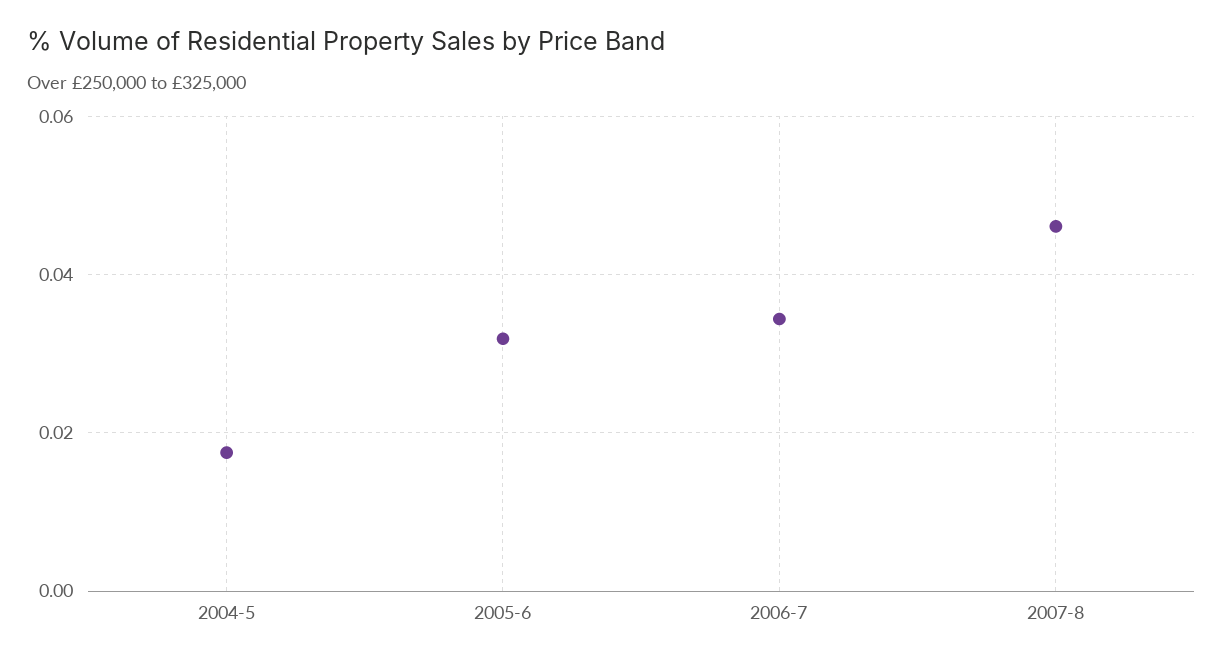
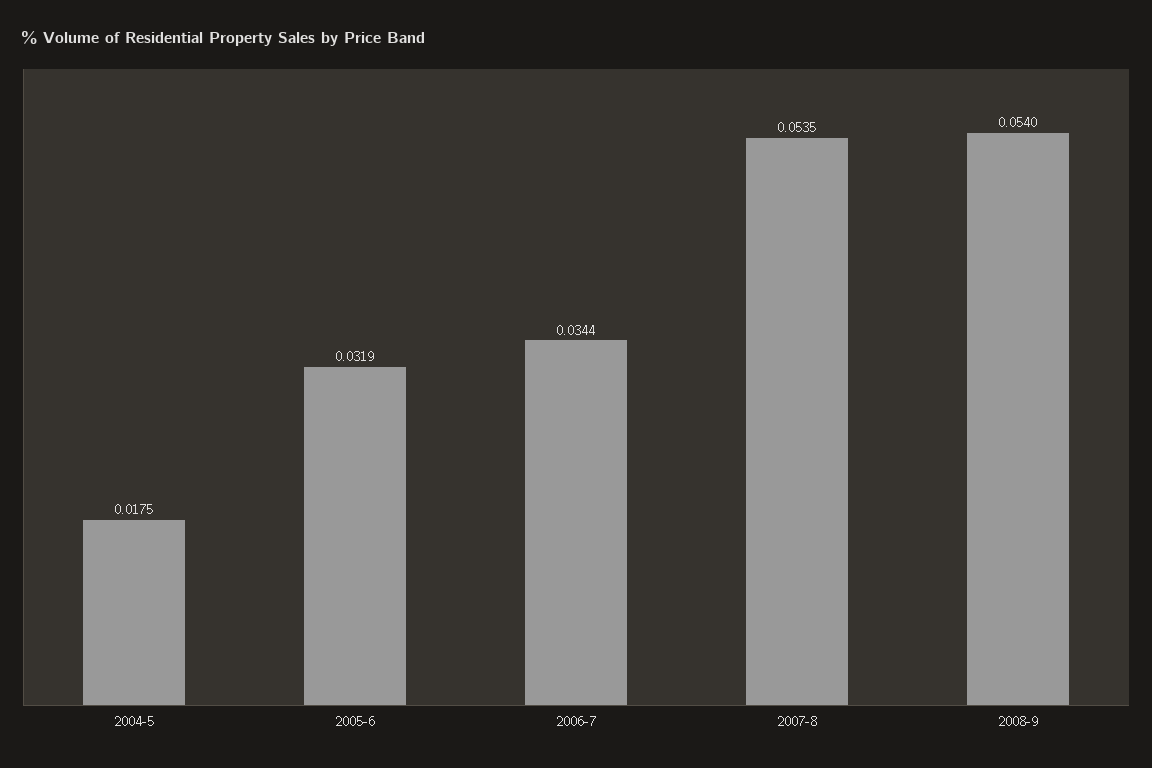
2007-8: 0.046 -> 0.0535
2008-9: none -> 0.054

